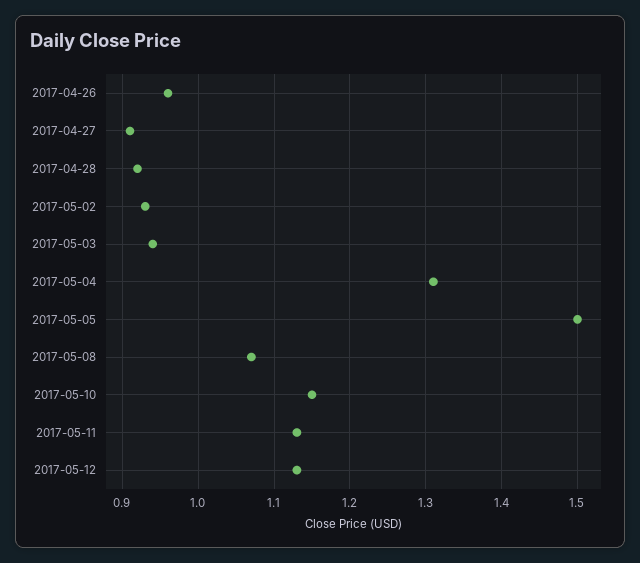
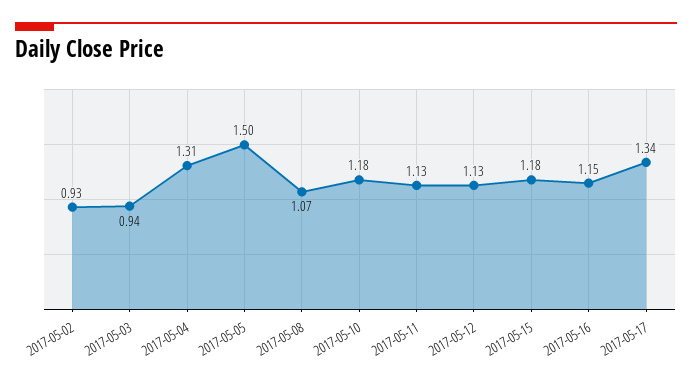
2017-04-26: 0.96 -> none
2017-04-27: 0.91 -> none
2017-04-28: 0.92 -> none
2017-05-10: 1.15 -> 1.18
2017-05-15: none -> 1.18
2017-05-16: none -> 1.15
2017-05-17: none -> 1.34

